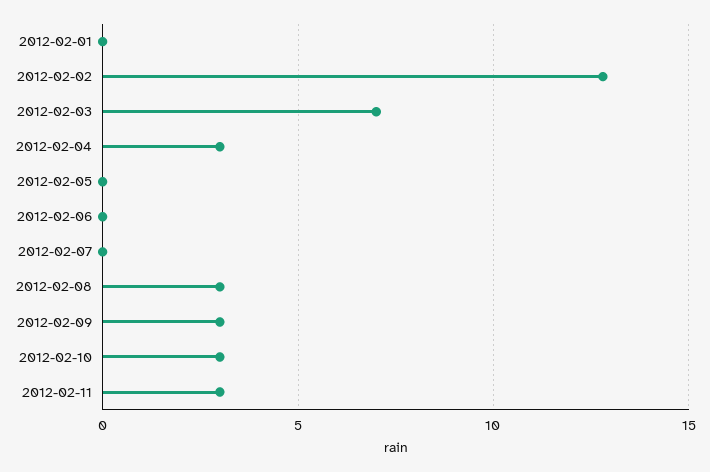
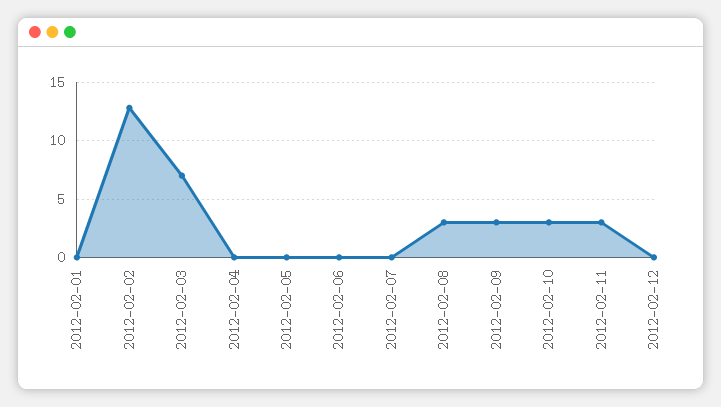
2012-02-04: 3 -> 0
2012-02-12: none -> 0

